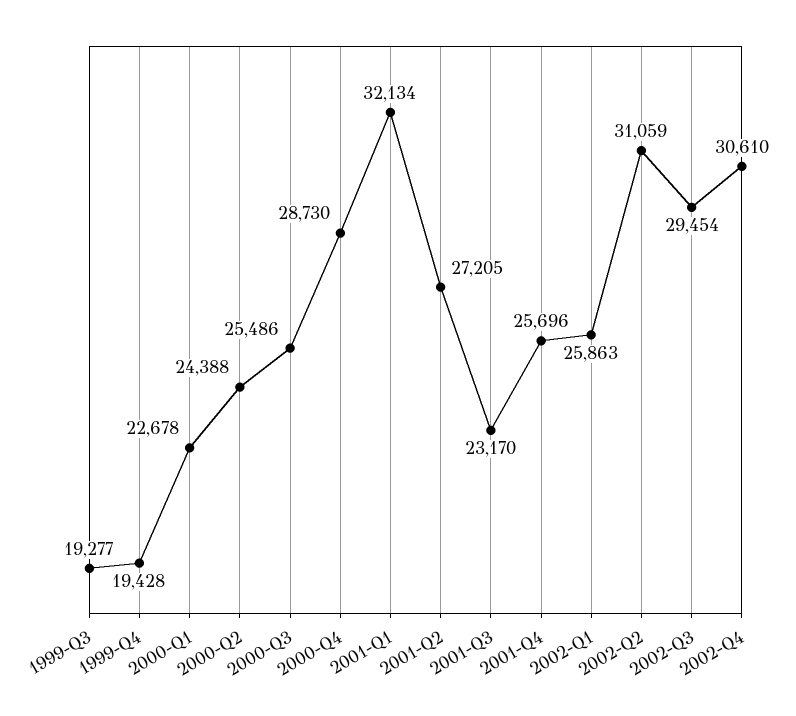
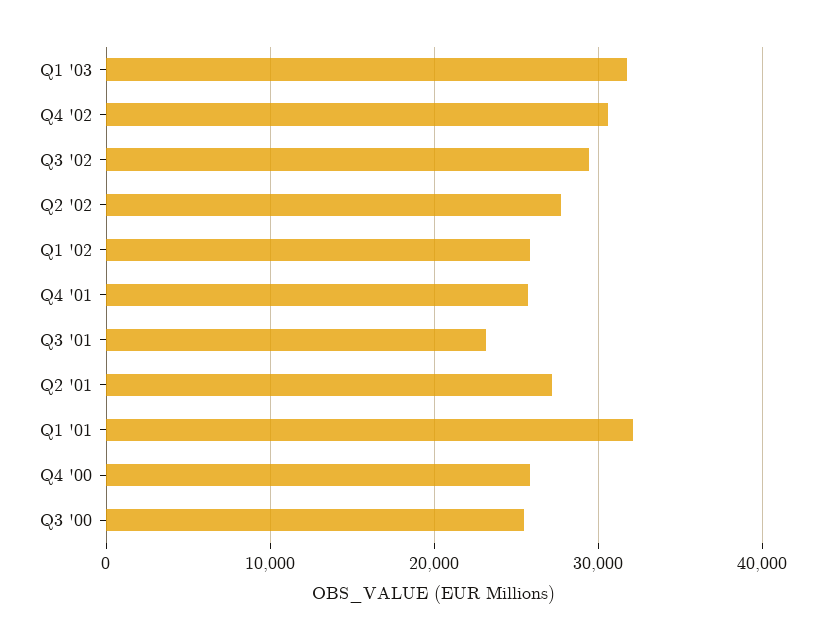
1999-Q3: 19277 -> none
1999-Q4: 19428 -> none
2000-Q1: 22678 -> none
2000-Q2: 24388 -> none
2000-Q4: 28730 -> 26000
2002-Q2: 31059 -> 28000
Q1 '03: none -> 32000

